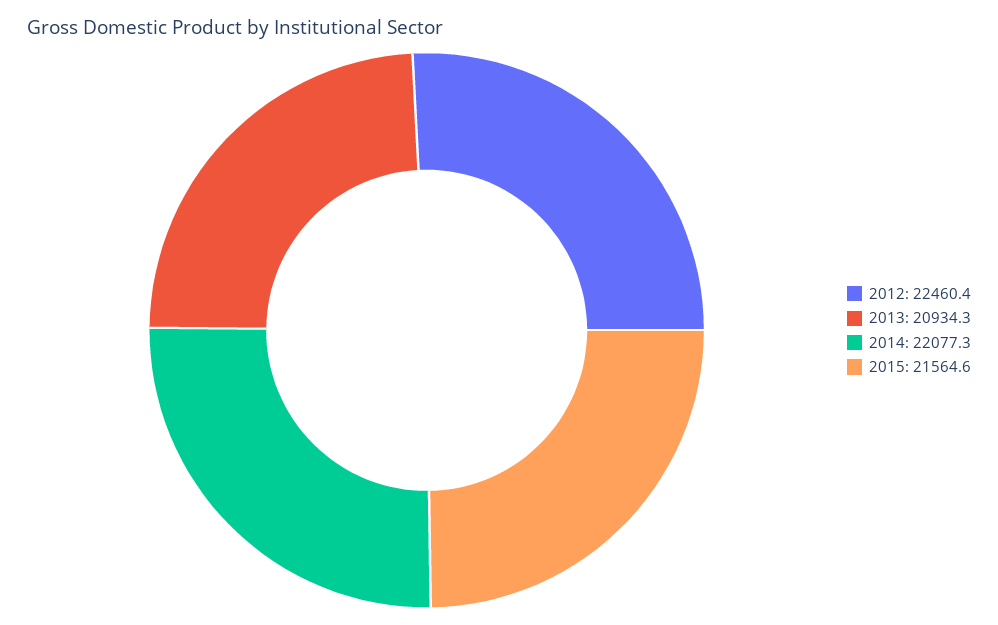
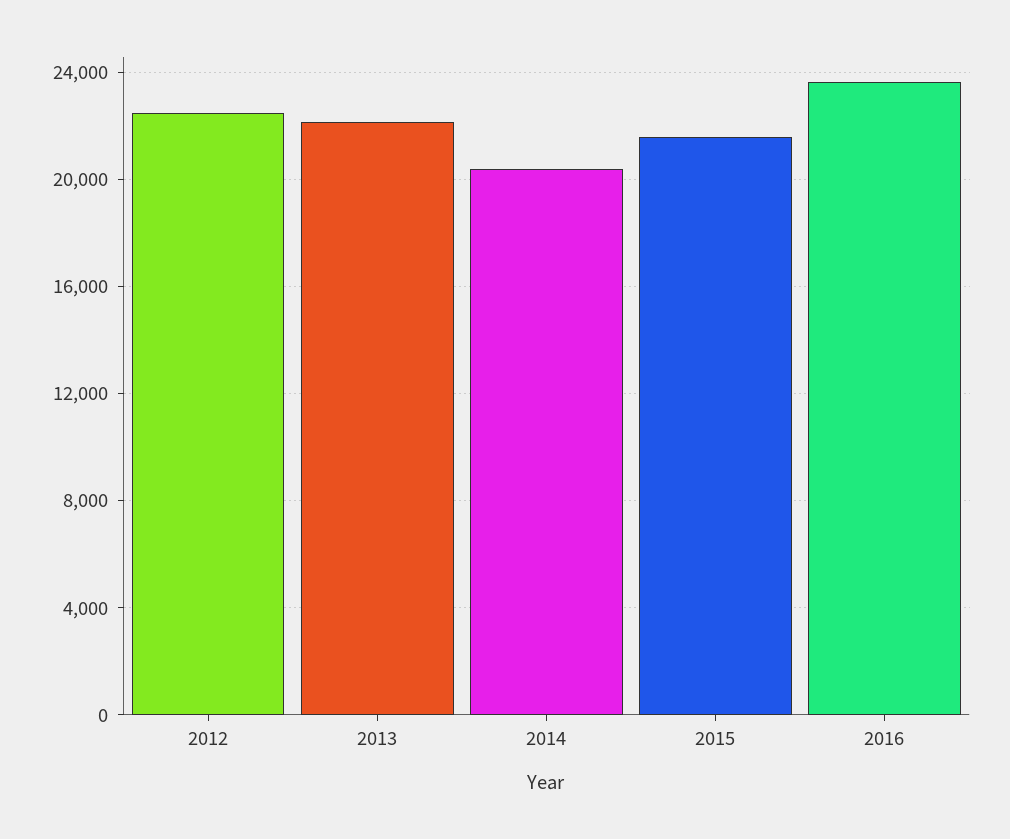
2013: 20934.3 -> 22000
2014: 22077.3 -> 20500
2016: none -> 23500

